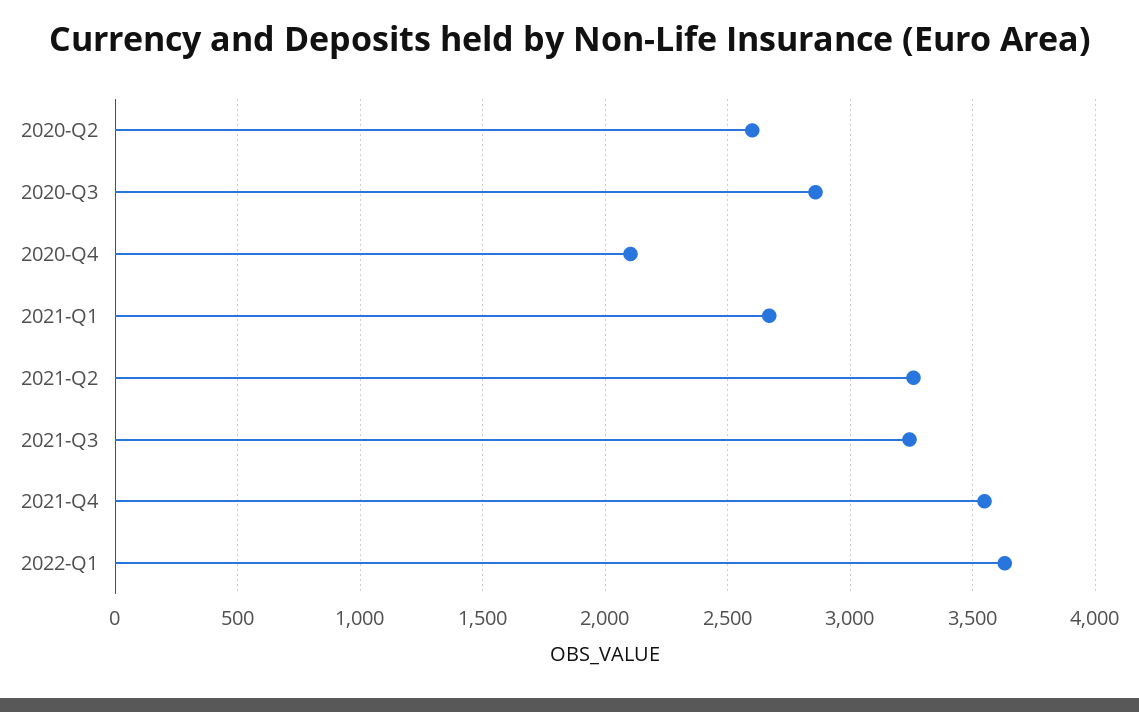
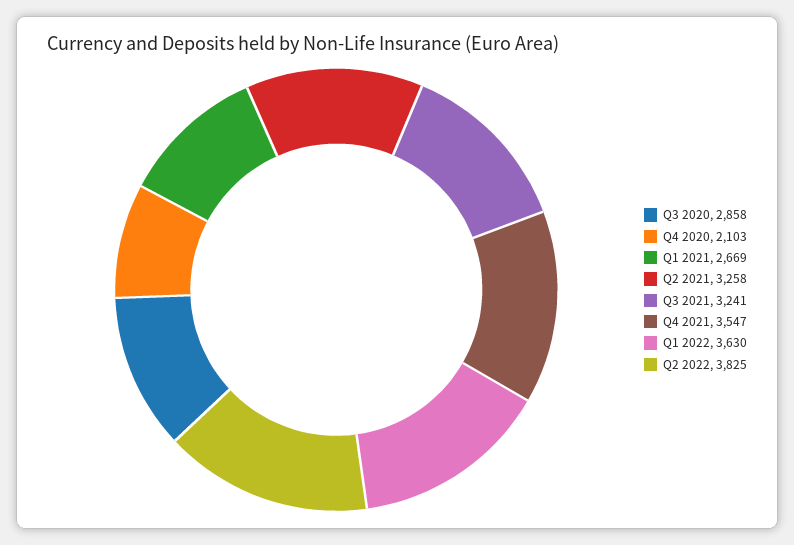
2020-Q2: 2600 -> none
Q2 2022: none -> 3825

